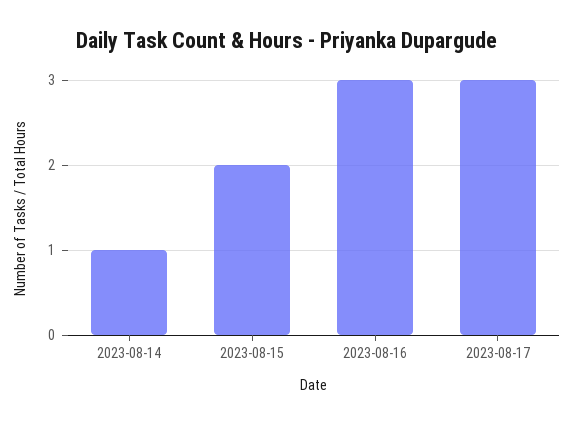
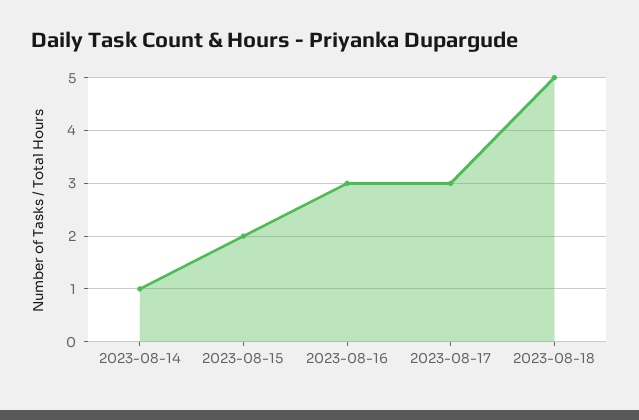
2023-08-18: none -> 5

